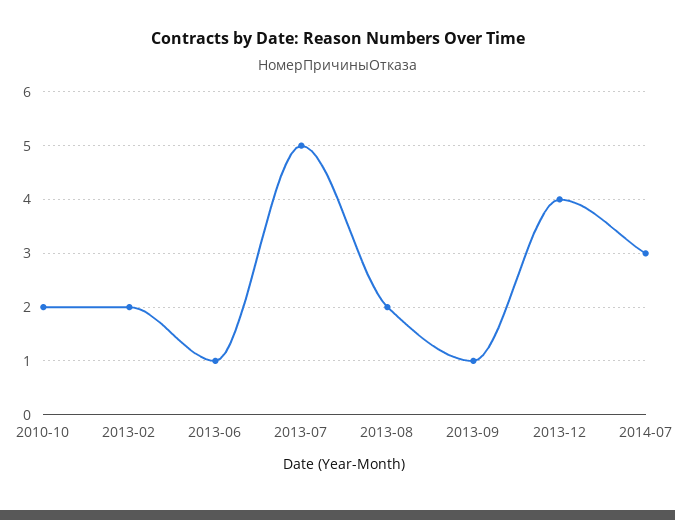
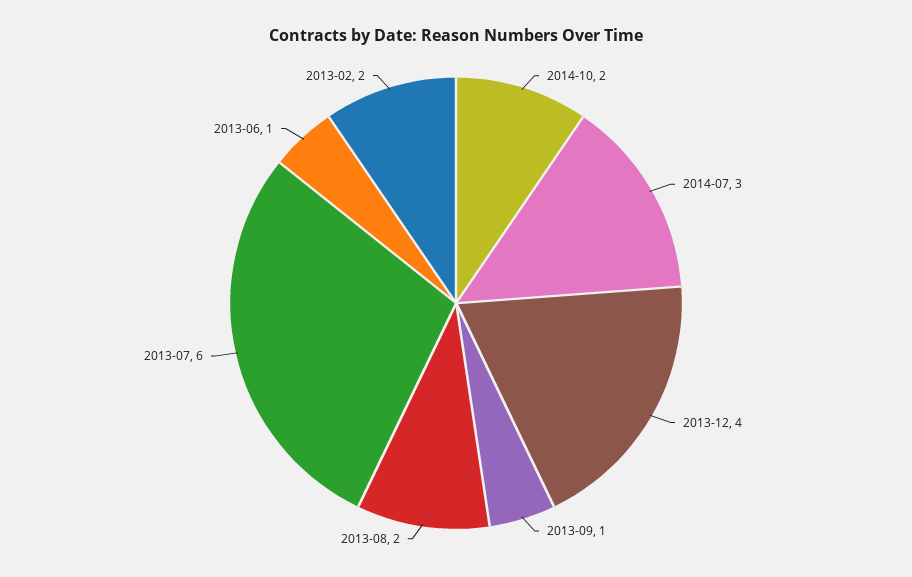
2010-10: 2 -> none
2013-07: 5 -> 6
2014-10: none -> 2

